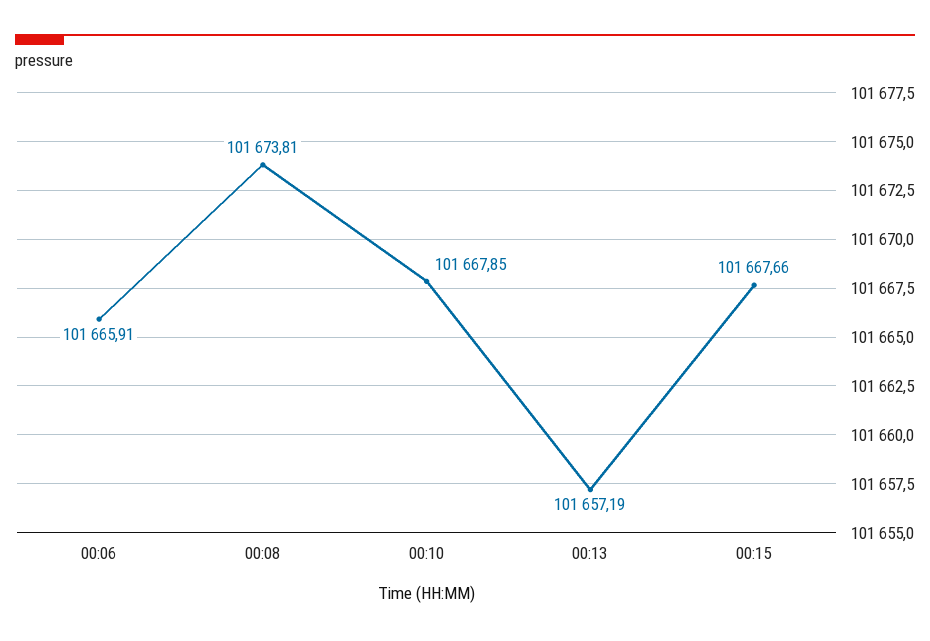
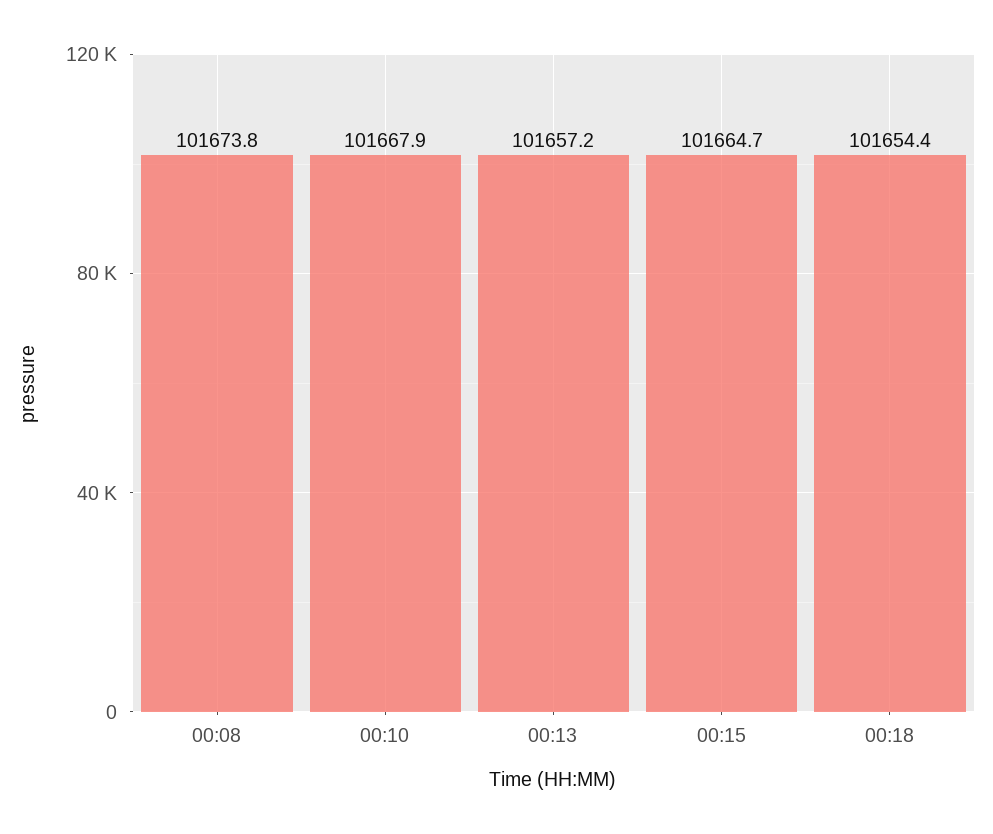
00:06: 101665.91 -> none
00:15: 101667.66 -> 101664.7
00:18: none -> 101654.4

